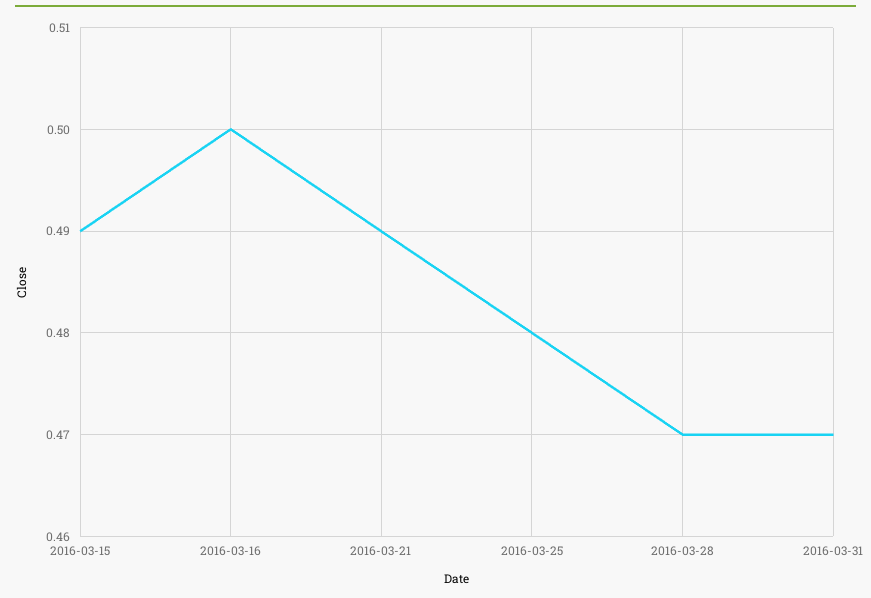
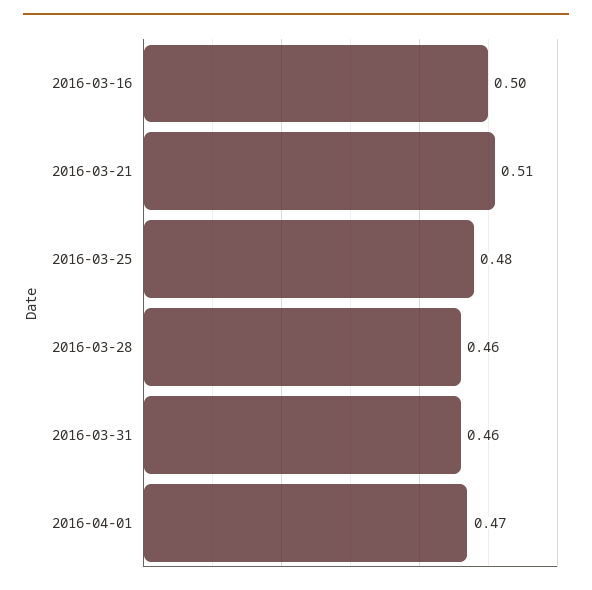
2016-03-15: 0.49 -> none
2016-03-21: 0.49 -> 0.51
2016-03-28: 0.47 -> 0.46
2016-03-31: 0.47 -> 0.46
2016-04-01: none -> 0.47

